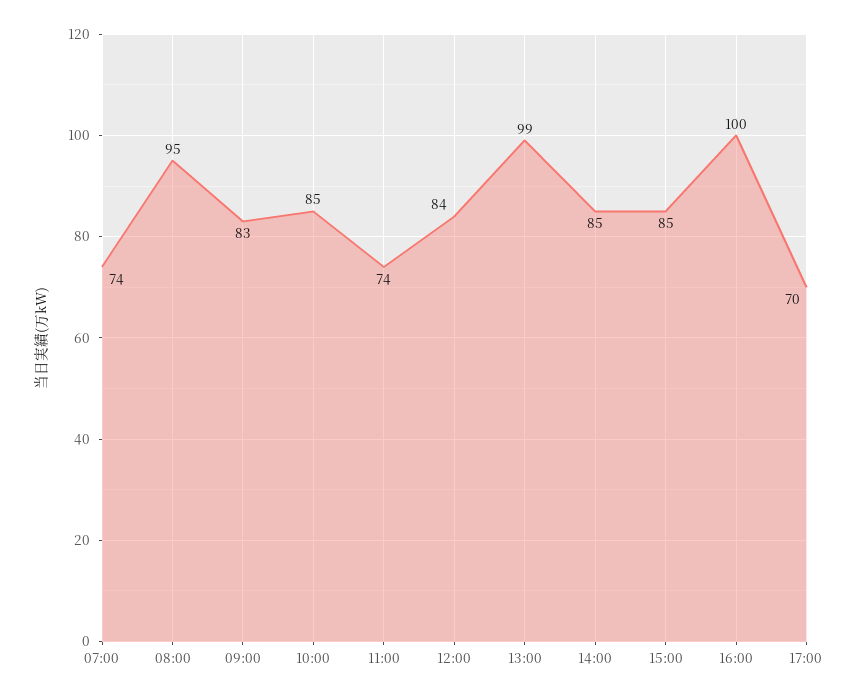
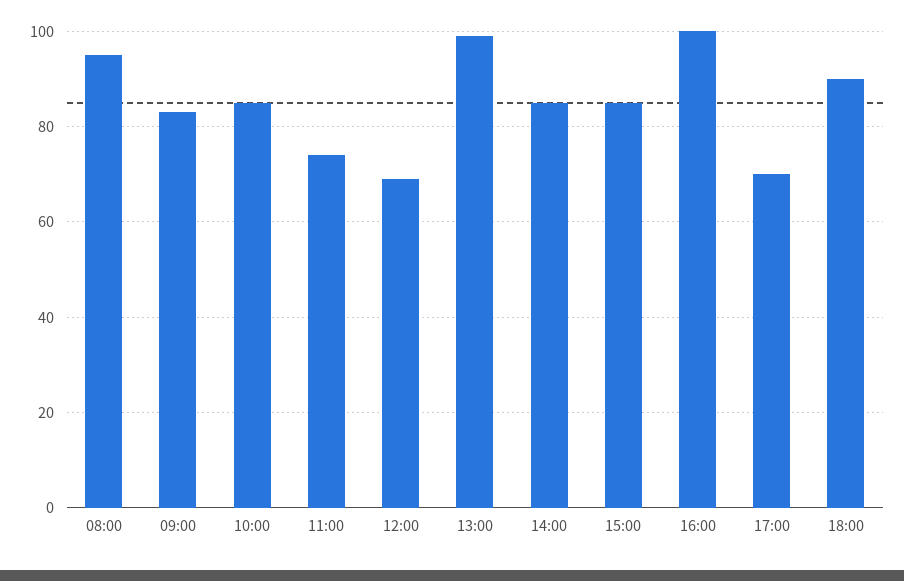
07:00: 74 -> none
12:00: 84 -> 70
18:00: none -> 90

